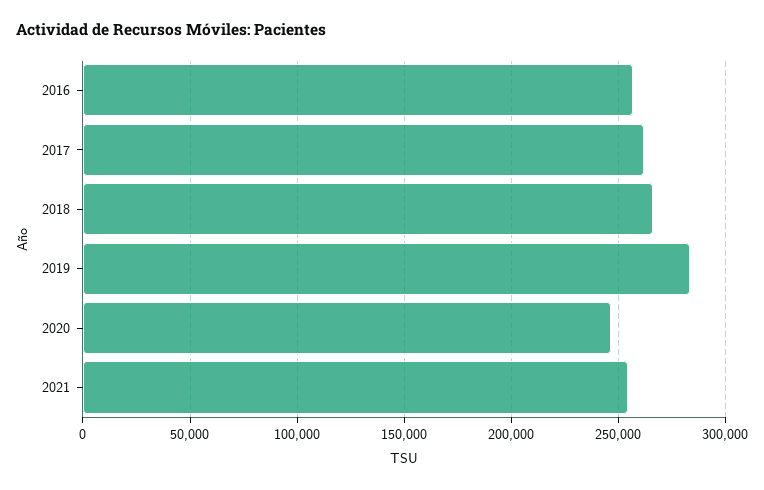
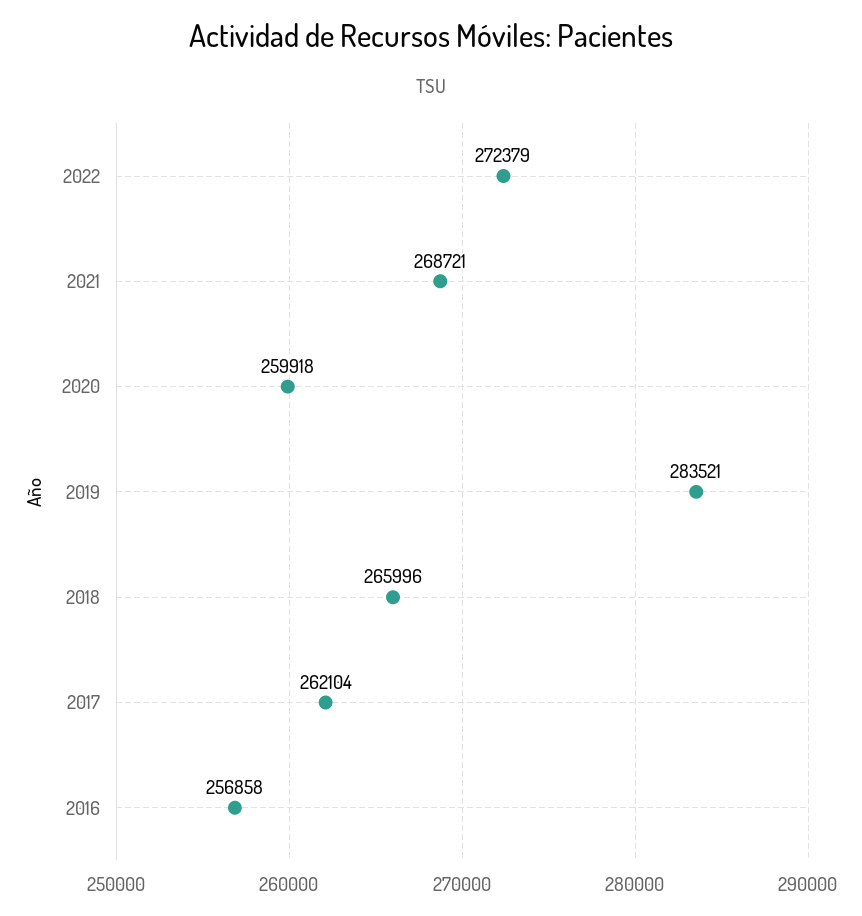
2020: 245000 -> 259918
2021: 255000 -> 268721
2022: none -> 272379

